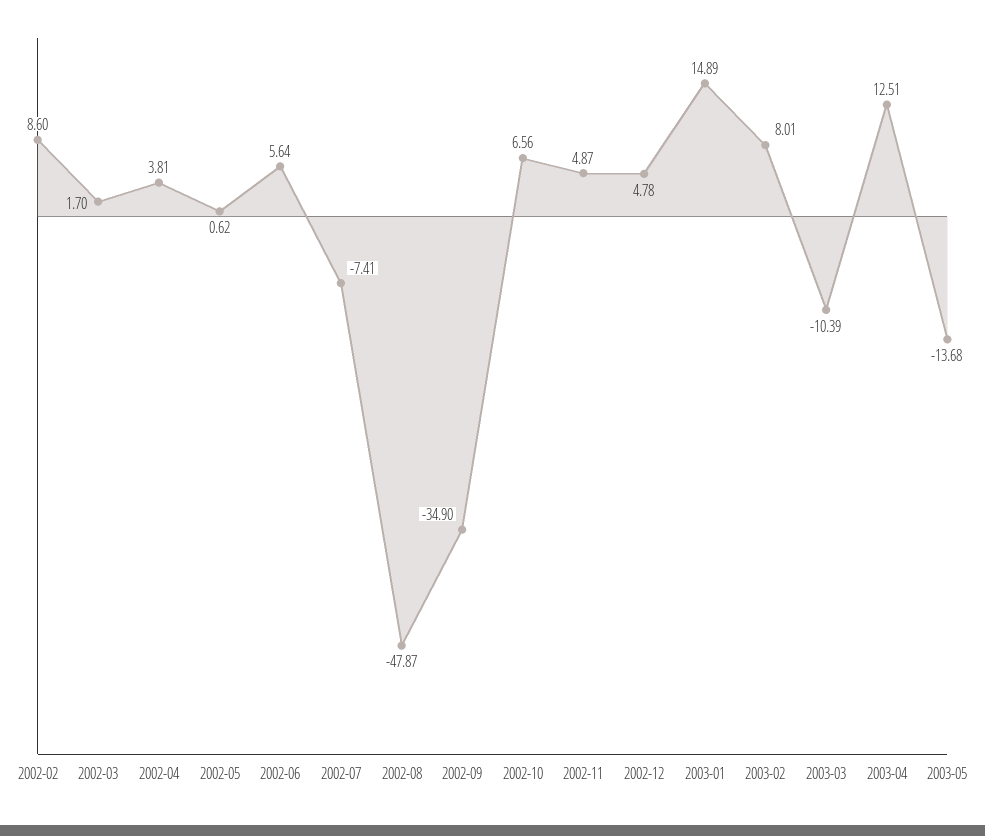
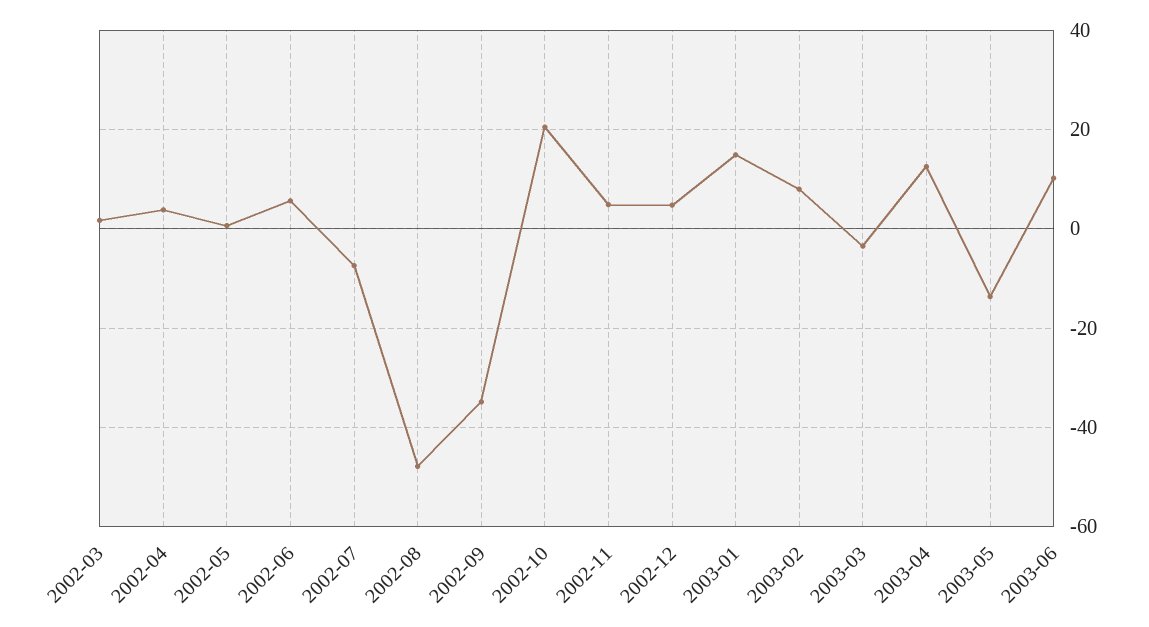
2002-02: 8.6 -> none
2002-10: 6.56 -> 20
2003-03: -10.39 -> -4
2003-06: none -> 10

